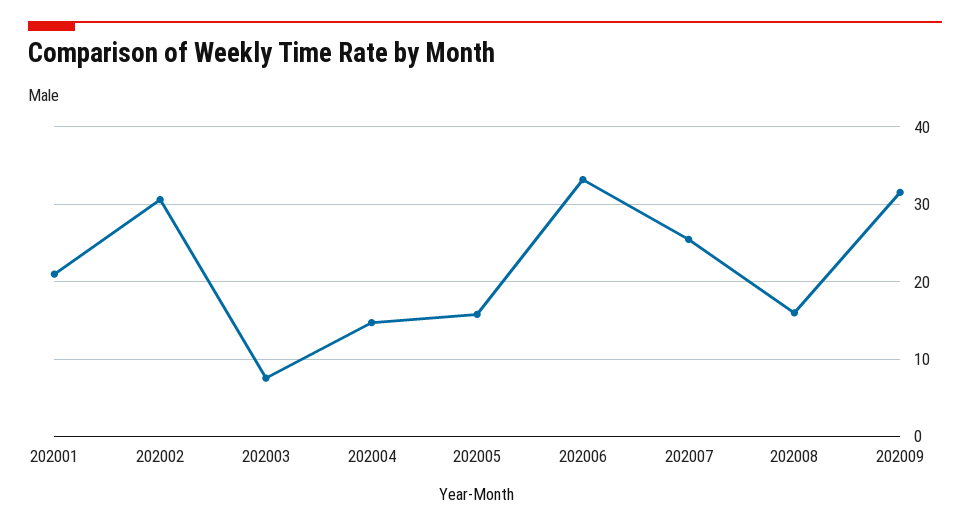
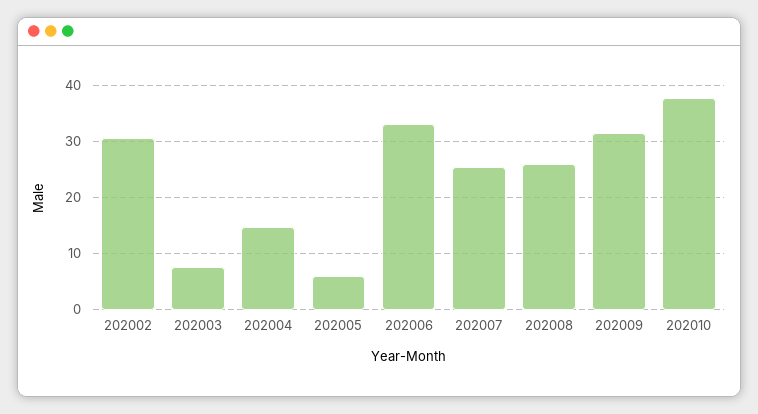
202001: 21 -> none
202005: 16 -> 6
202008: 16 -> 26
202010: none -> 38

